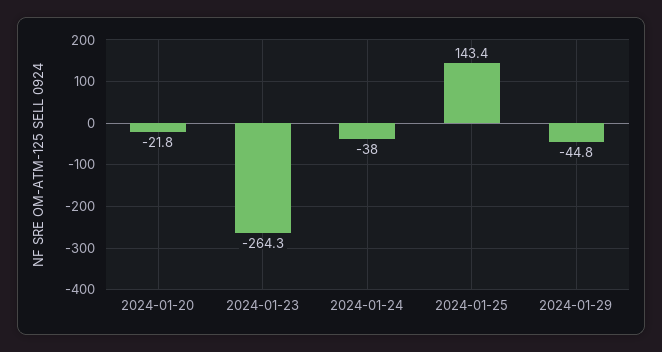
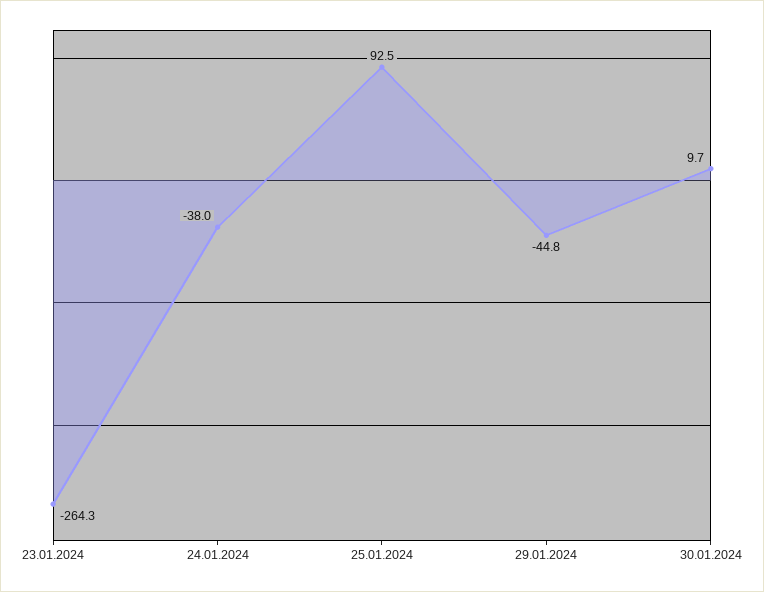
2024-01-20: -21.8 -> none
2024-01-25: 143.4 -> 92.5
30.01.2024: none -> 9.7

